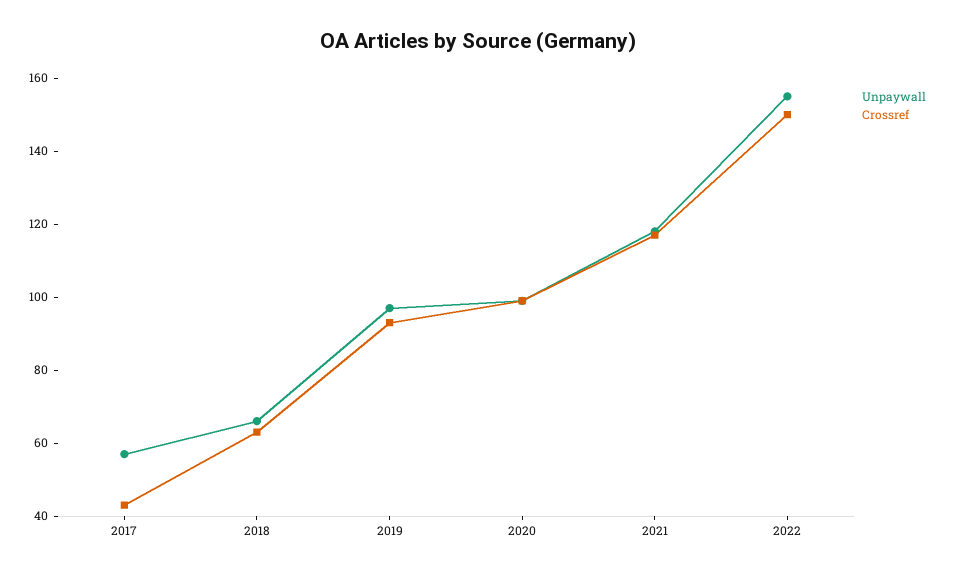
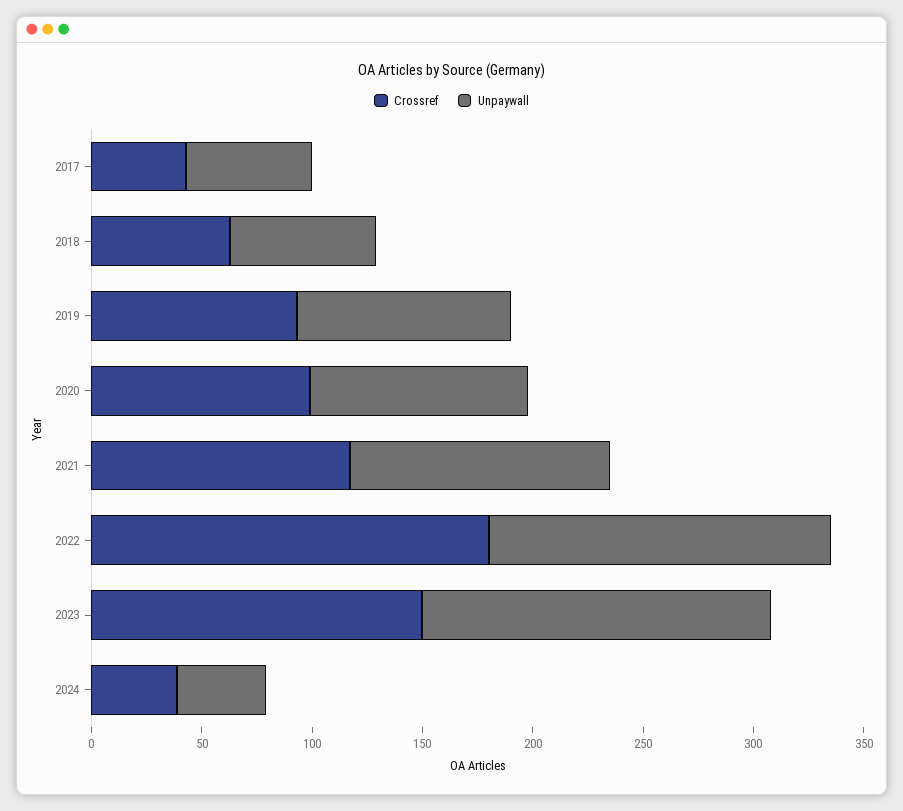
Crossref, 2022: 150 -> 180
Crossref, 2023: none -> 150
Unpaywall, 2023: none -> 160
Crossref, 2024: none -> 40
Unpaywall, 2024: none -> 40

